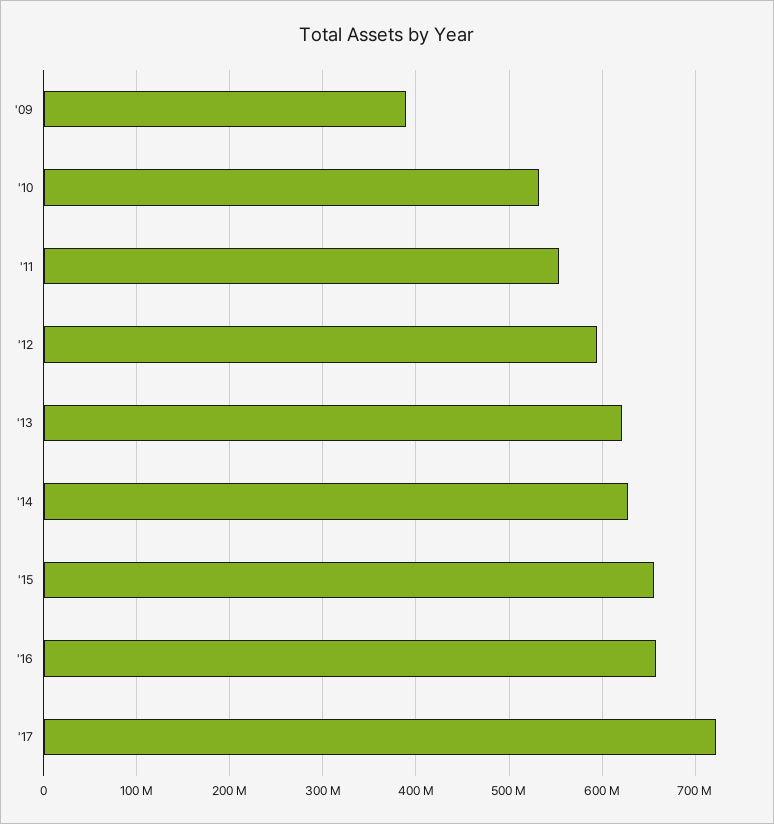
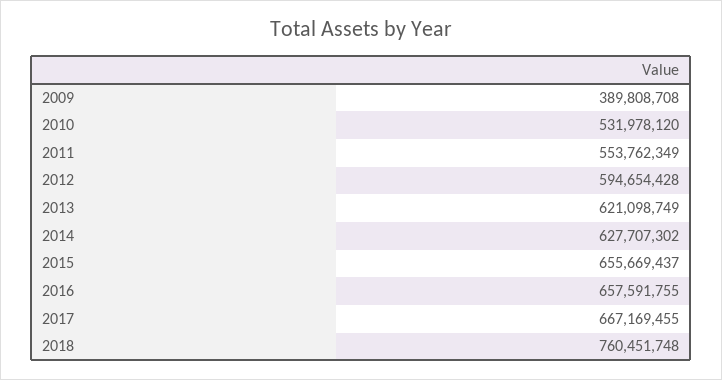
'17: 720000000 -> 667169455
2018: none -> 760451748

